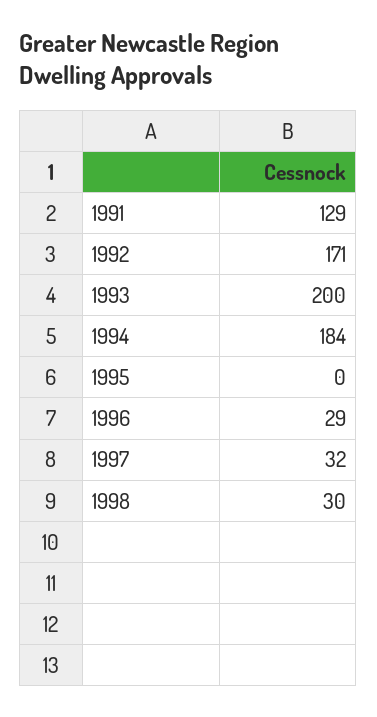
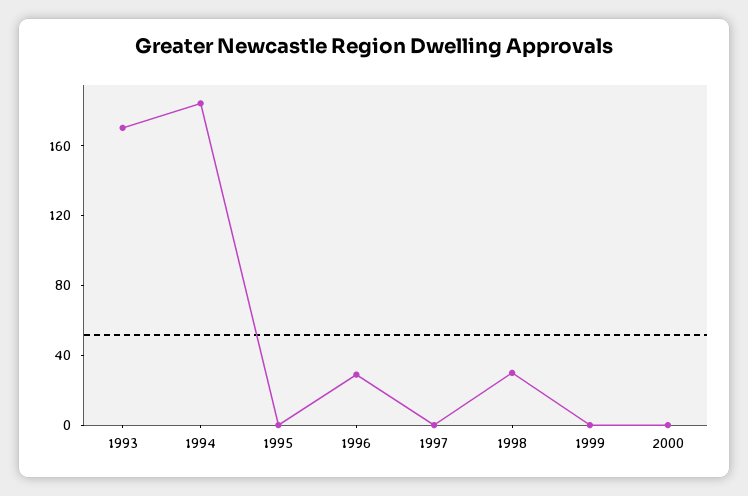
1991: 129 -> none
1992: 171 -> none
1993: 200 -> 170
1997: 32 -> 0
1999: none -> 0
2000: none -> 0

